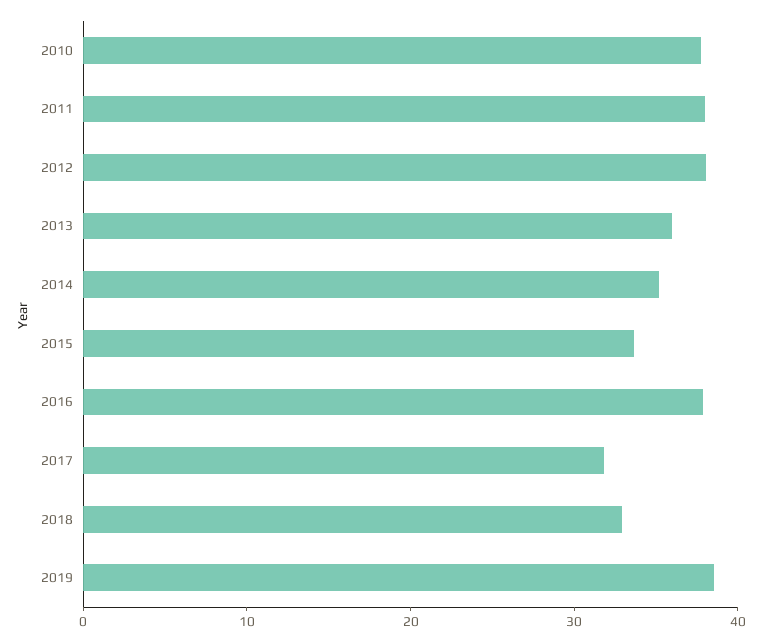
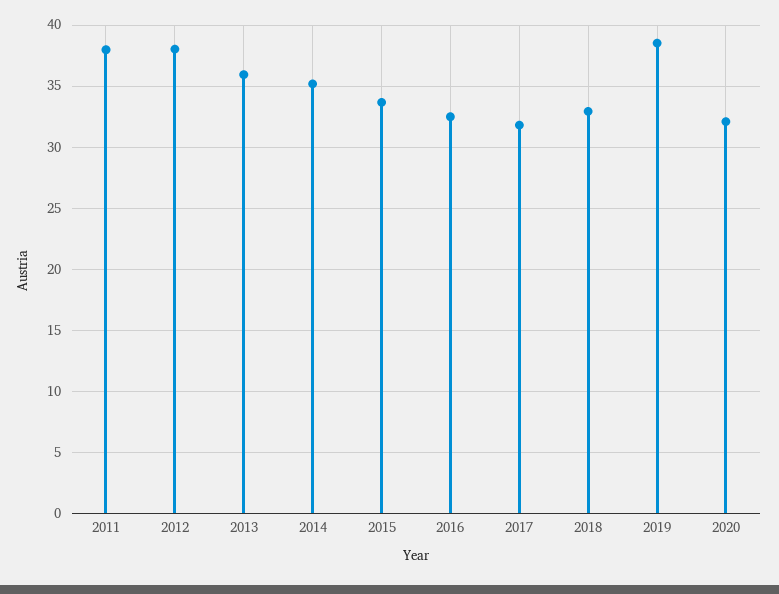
2010: 38 -> none
2016: 38 -> 32.5
2020: none -> 32

